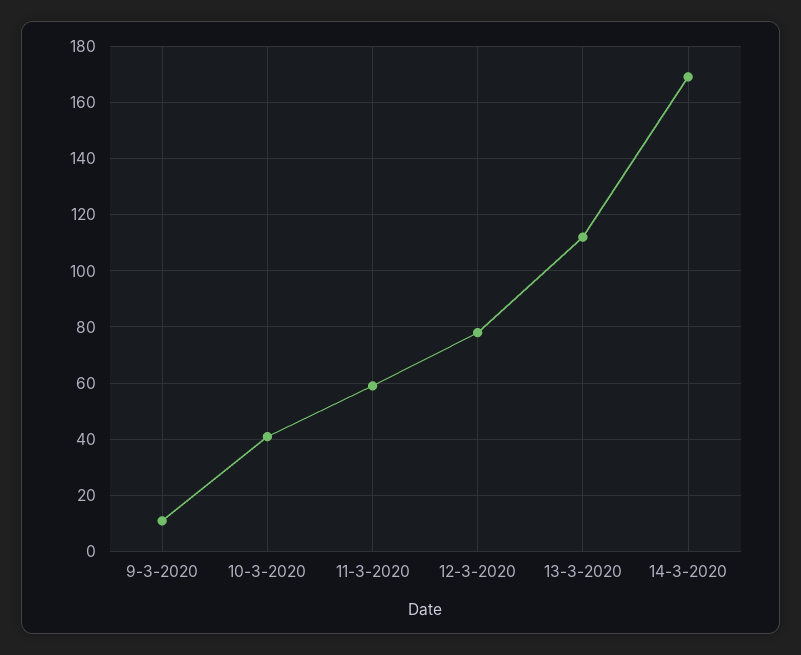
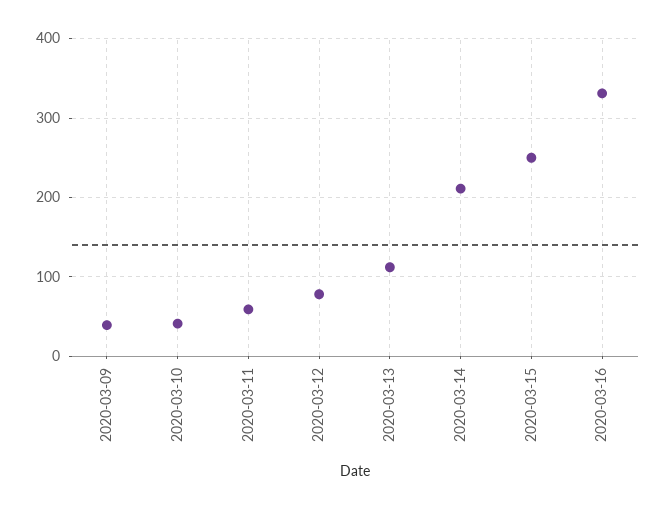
9-3-2020: 10 -> 40
14-3-2020: 170 -> 210
2020-03-15: none -> 250
2020-03-16: none -> 330

